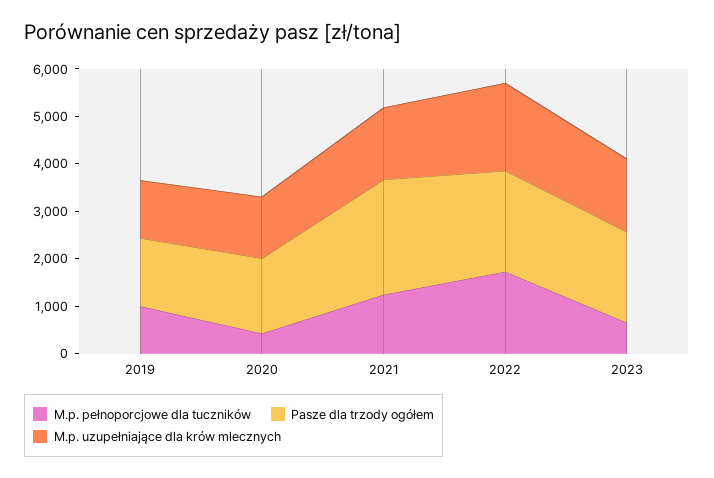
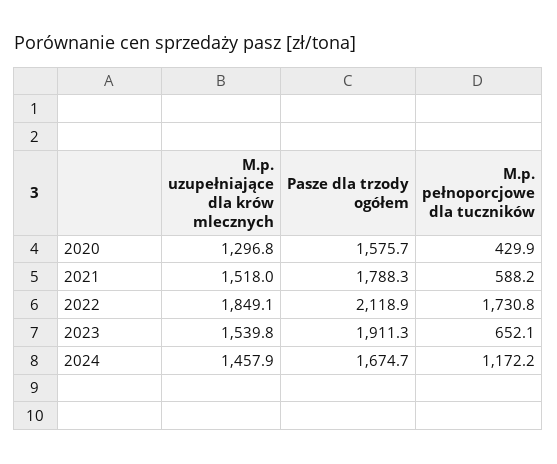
M.p. pełnoporcjowe dla tuczników, 2019: 1000 -> none
Pasze dla trzody ogółem, 2019: 1400 -> none
M.p. uzupełniające dla krów mlecznych, 2019: 1200 -> none
M.p. pełnoporcjowe dla tuczników, 2021: 1200 -> 588.2
Pasze dla trzody ogółem, 2021: 2400 -> 1788.3
M.p. uzupełniające dla krów mlecznych, 2024: none -> 1457.9
Pasze dla trzody ogółem, 2024: none -> 1674.7
M.p. pełnoporcjowe dla tuczników, 2024: none -> 1172.2

